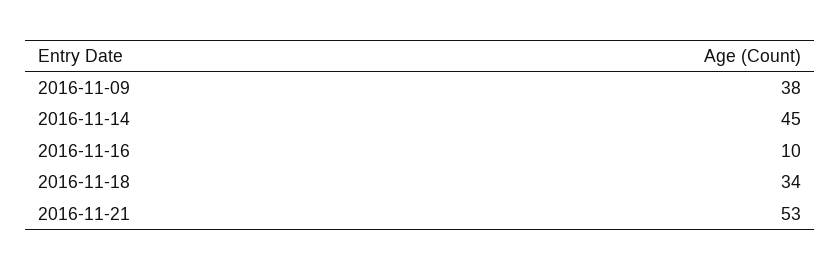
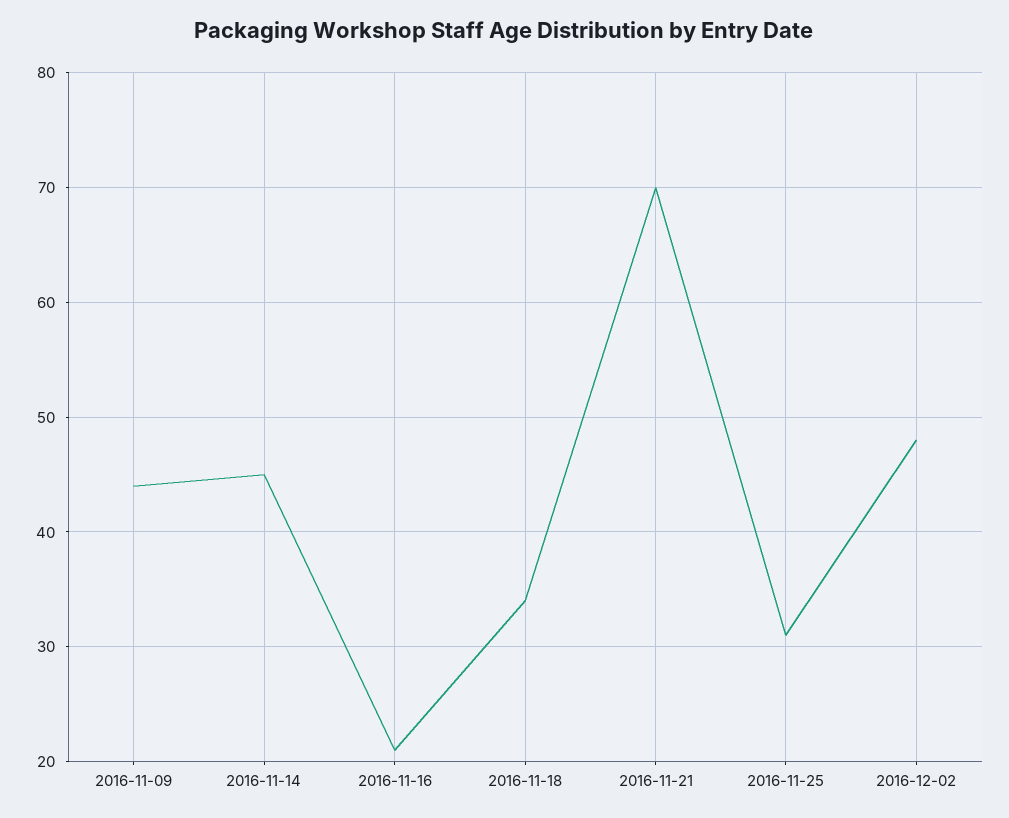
2016-11-09: 38 -> 44
2016-11-16: 10 -> 21
2016-11-21: 53 -> 70
2016-11-25: none -> 31
2016-12-02: none -> 48

